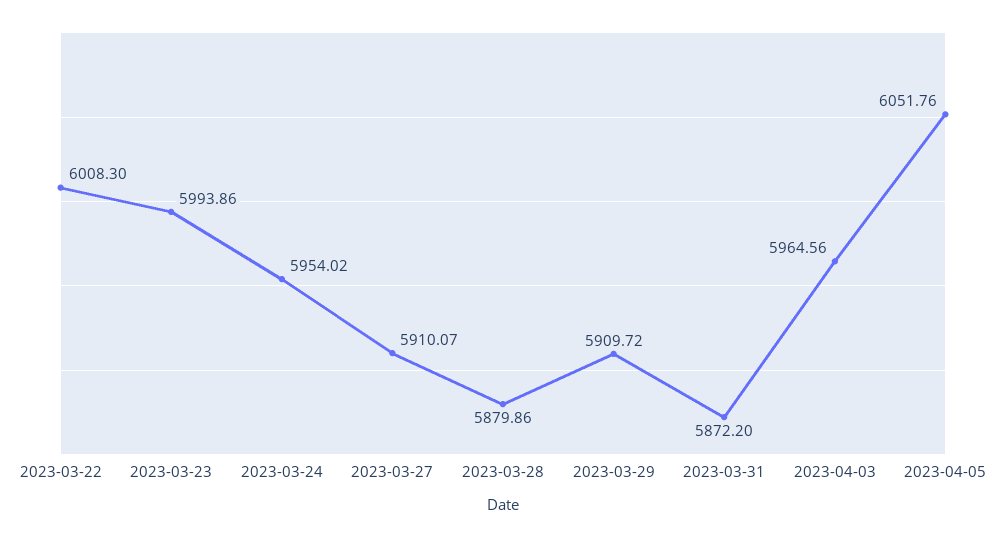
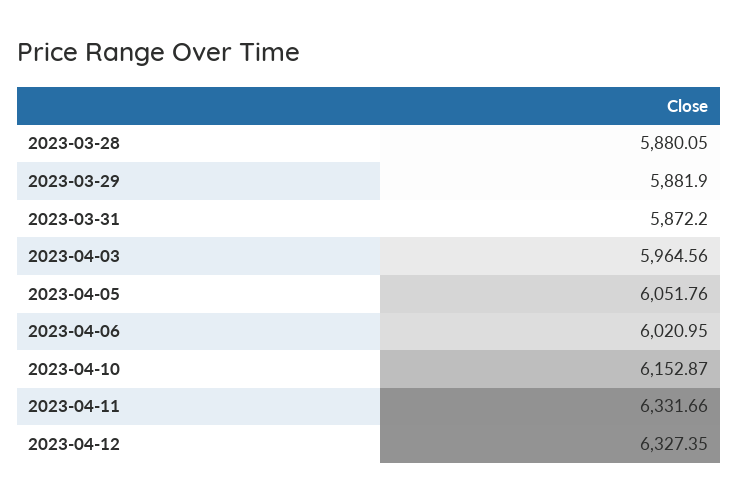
2023-03-22: 6008.3 -> none
2023-03-23: 5993.86 -> none
2023-03-24: 5954.02 -> none
2023-03-27: 5910.07 -> none
2023-03-28: 5879.86 -> 5880.05
2023-03-29: 5909.72 -> 5881.9
2023-04-06: none -> 6020.95
2023-04-10: none -> 6152.87
2023-04-11: none -> 6331.66
2023-04-12: none -> 6327.35

